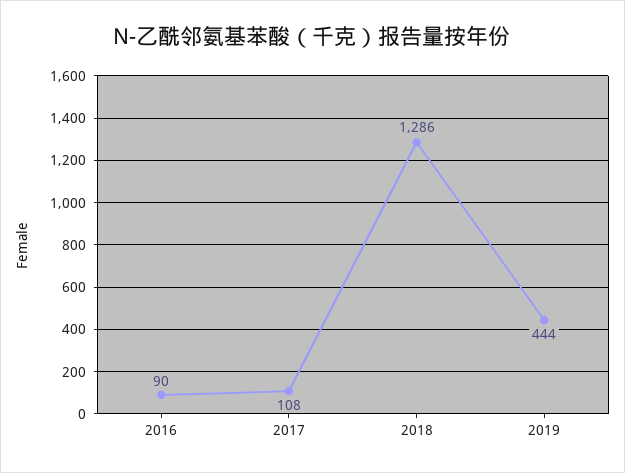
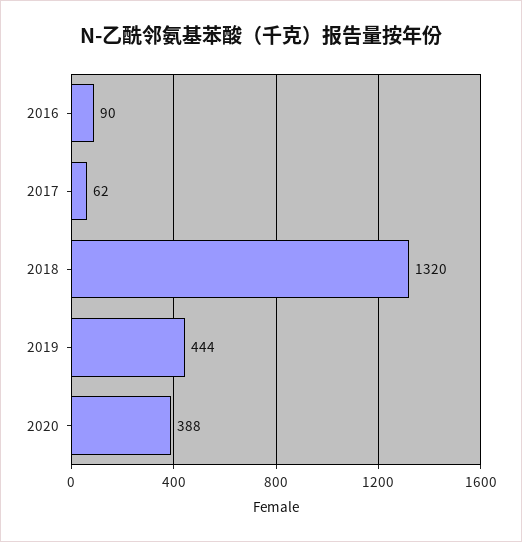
2017: 108 -> 62
2018: 1286 -> 1320
2020: none -> 388

